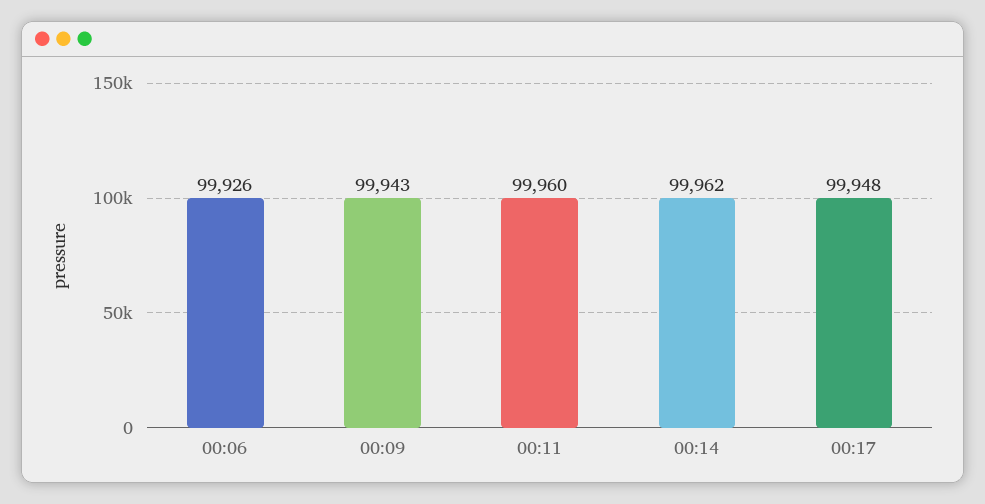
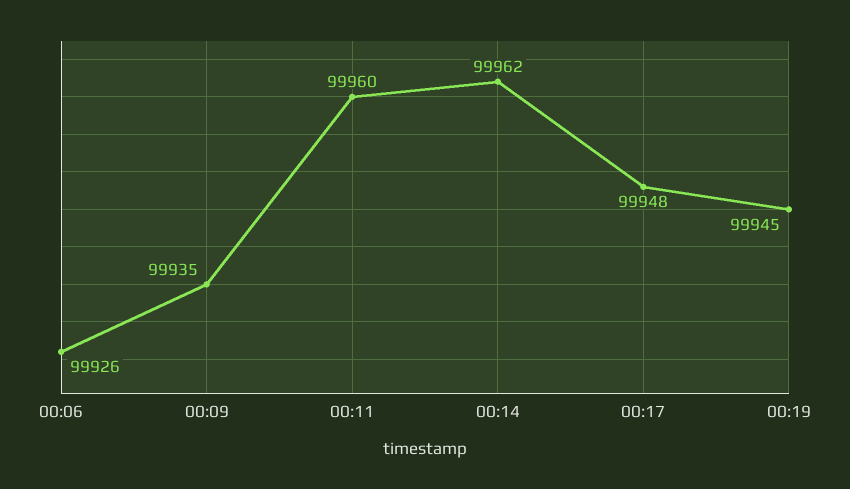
00:09: 99943 -> 99935
00:19: none -> 99945

